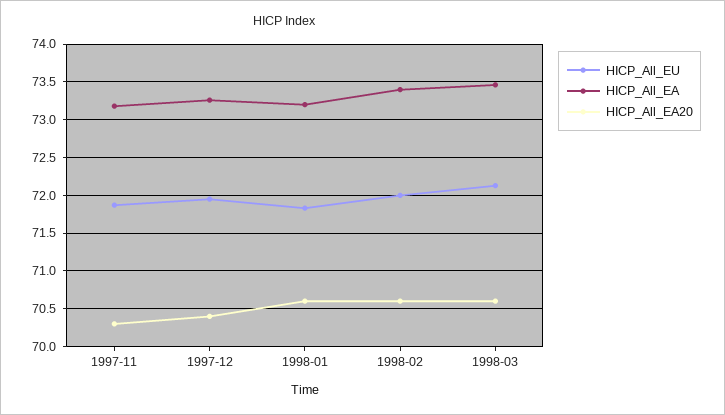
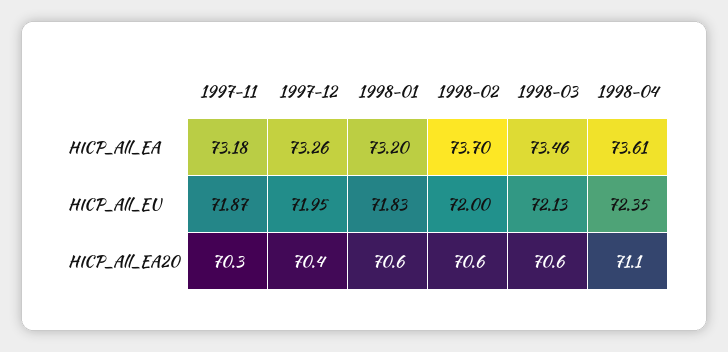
HICP_All_EA, 1998-02: 73.4 -> 73.7
HICP_All_EA, 1998-04: none -> 73.61
HICP_All_EU, 1998-04: none -> 72.35
HICP_All_EA20, 1998-04: none -> 71.1

